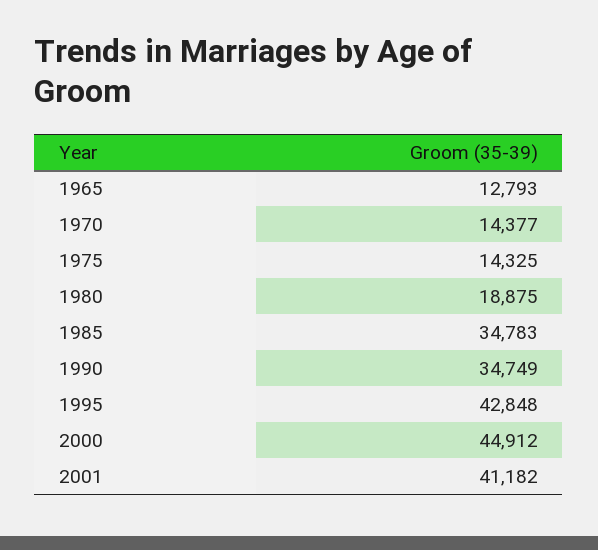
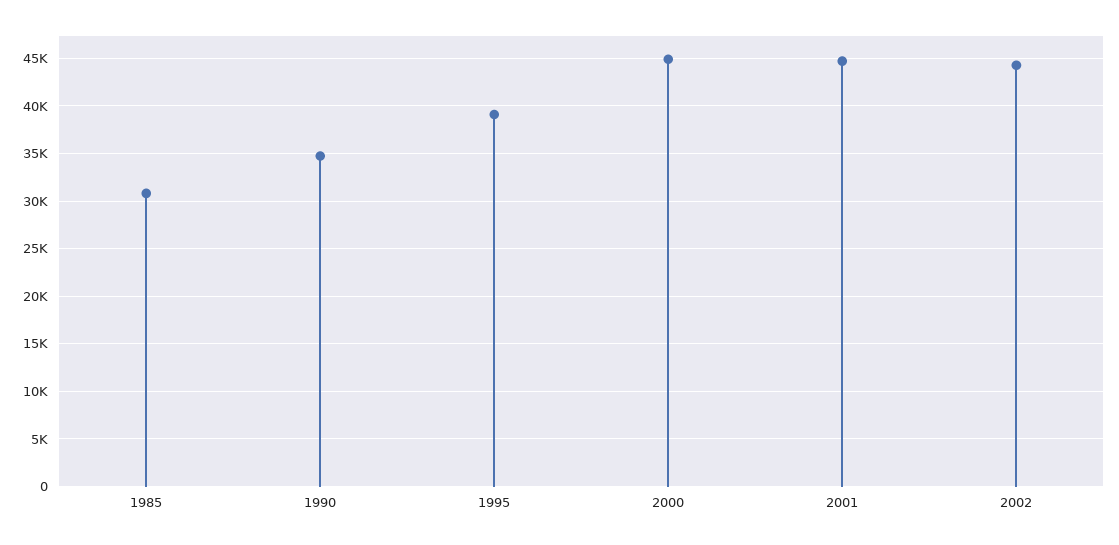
1965: 12793 -> none
1970: 14377 -> none
1975: 14325 -> none
1980: 18875 -> none
1985: 34783 -> 31000
1995: 42848 -> 39000
2001: 41182 -> 45000
2002: none -> 44000

